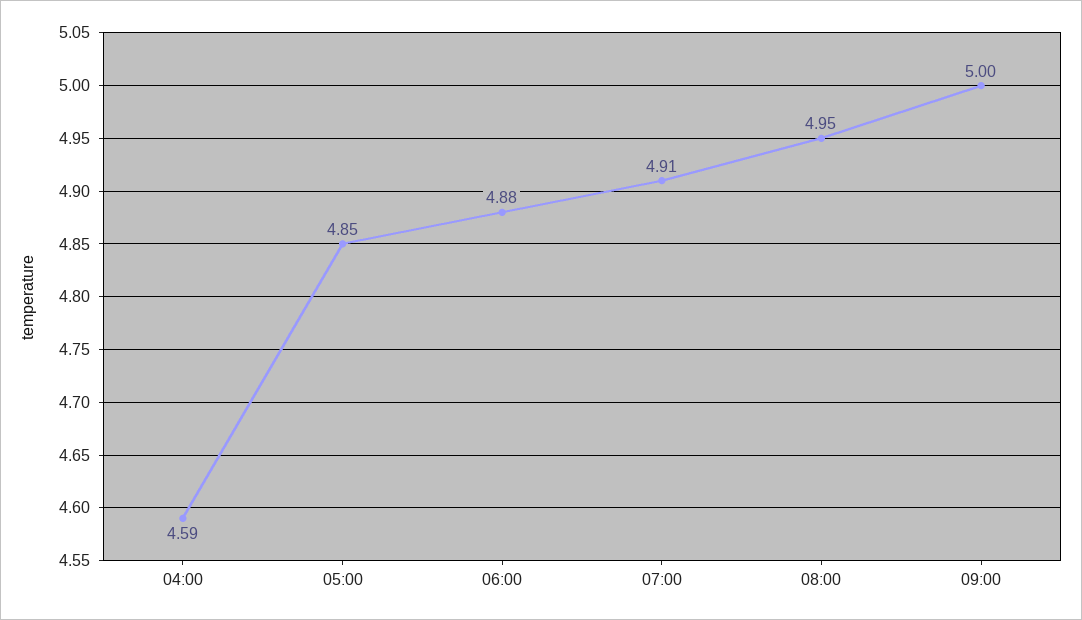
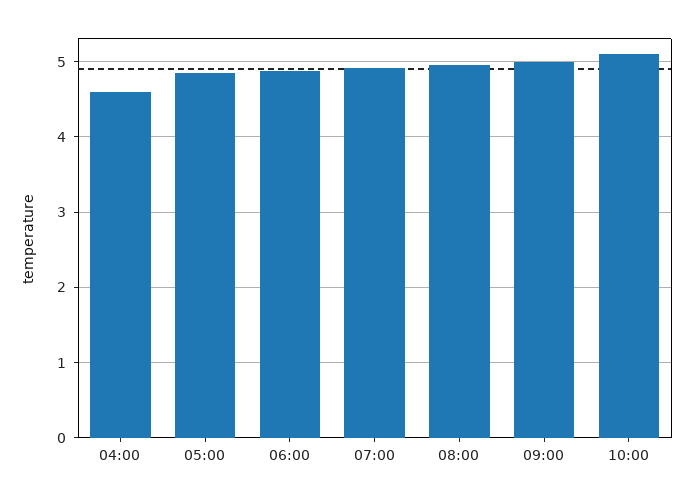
10:00: none -> 5.1

